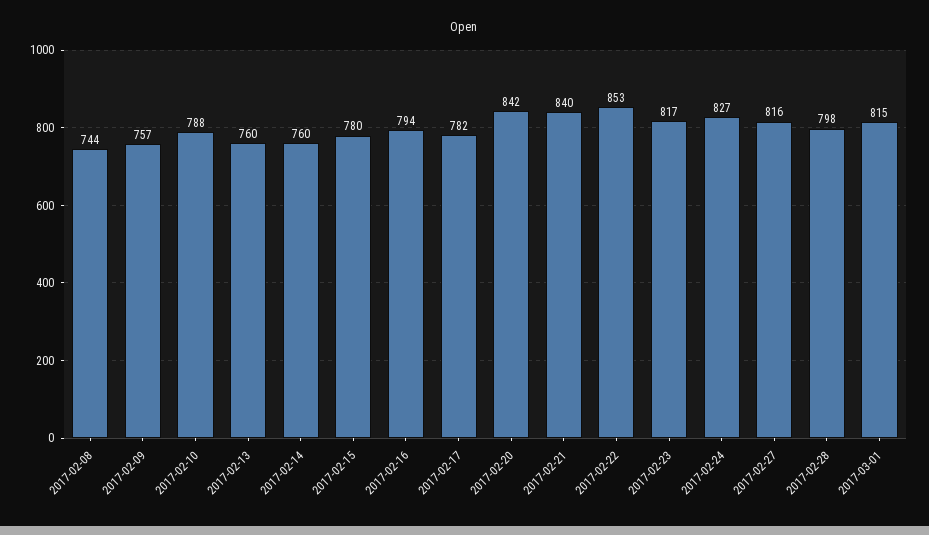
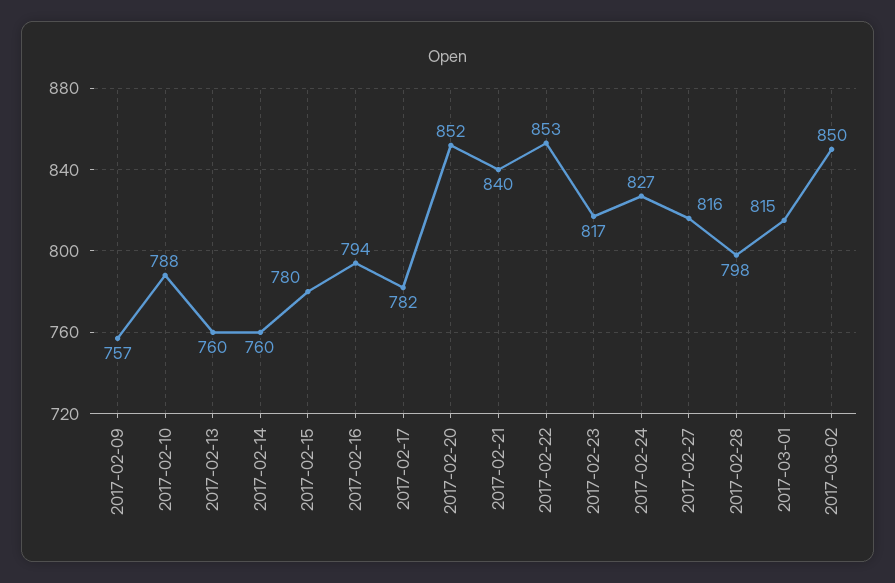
2017-02-08: 744 -> none
2017-02-20: 842 -> 852
2017-03-02: none -> 850

